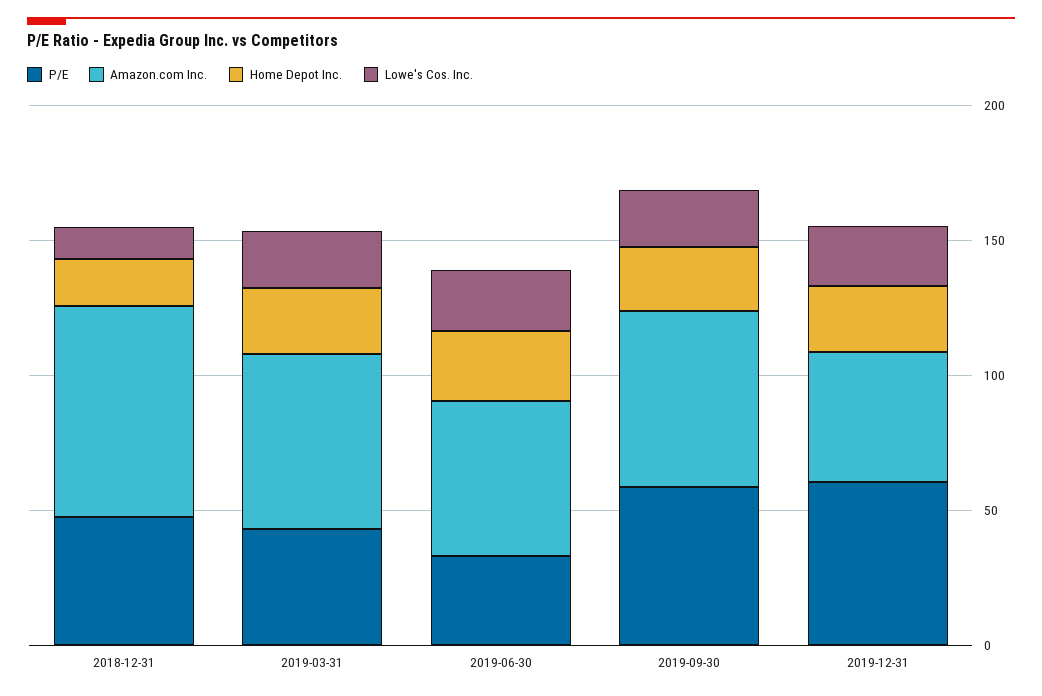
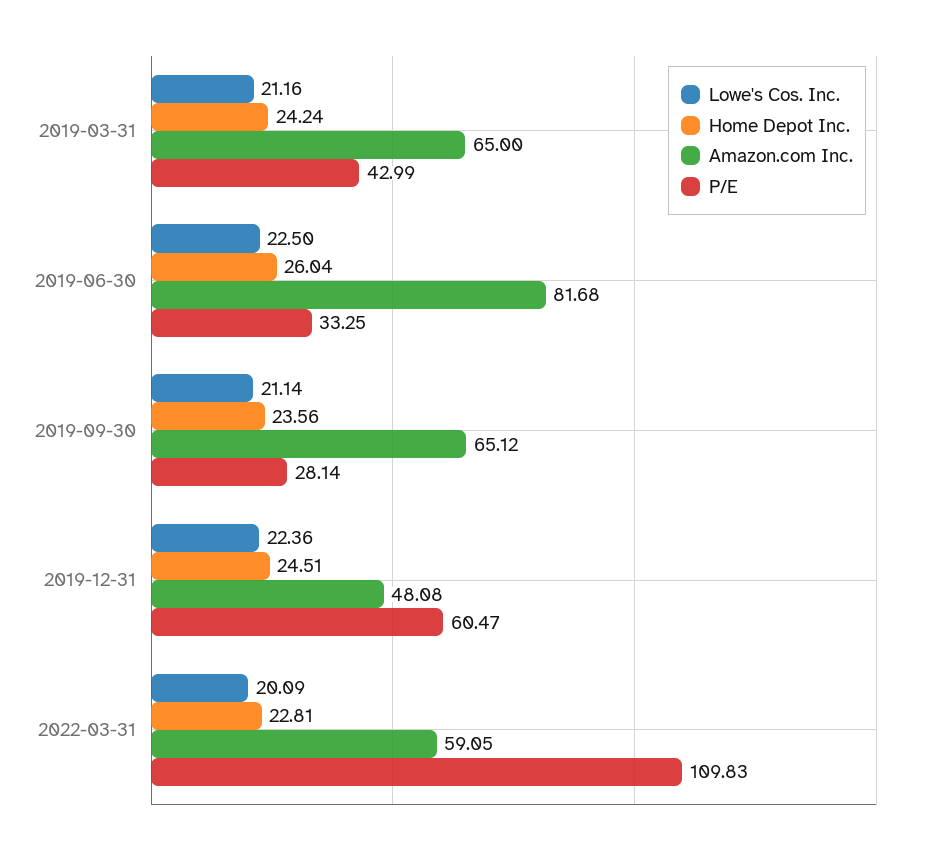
P/E, 2018-12-31: 50 -> none
Amazon.com Inc., 2018-12-31: 80 -> none
Home Depot Inc., 2018-12-31: 20 -> none
Lowe's Cos. Inc., 2018-12-31: 10 -> none
Amazon.com Inc., 2019-06-30: 60 -> 81.68
P/E, 2019-09-30: 60 -> 28.14
Lowe's Cos. Inc., 2022-03-31: none -> 20.09
Home Depot Inc., 2022-03-31: none -> 22.81
Amazon.com Inc., 2022-03-31: none -> 59.05
P/E, 2022-03-31: none -> 109.83

